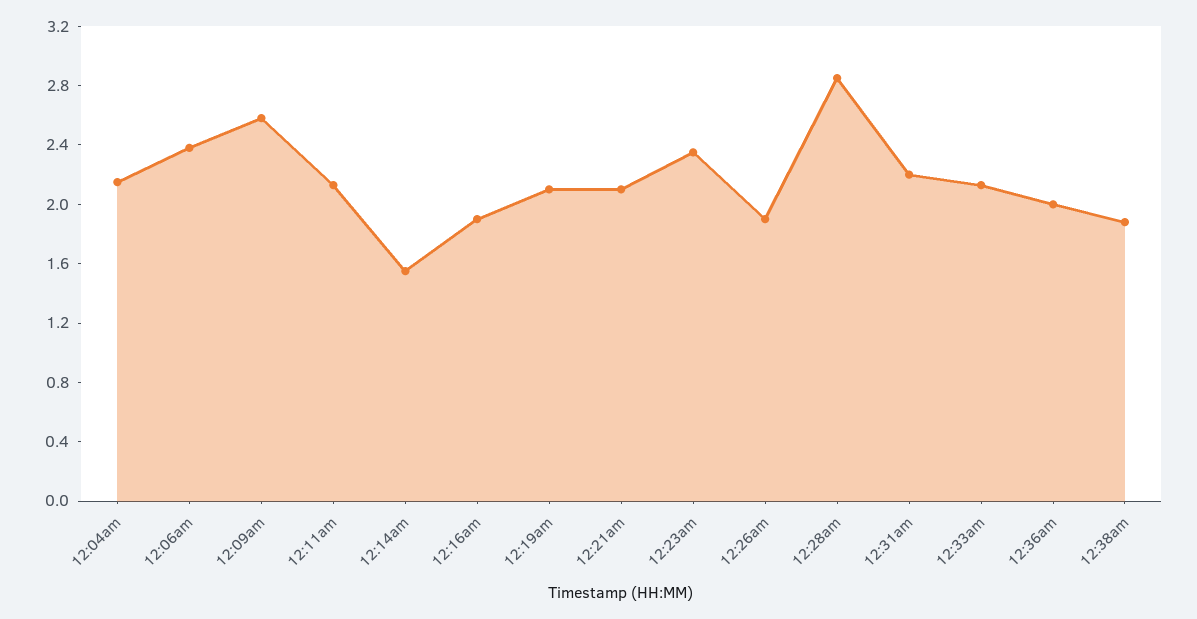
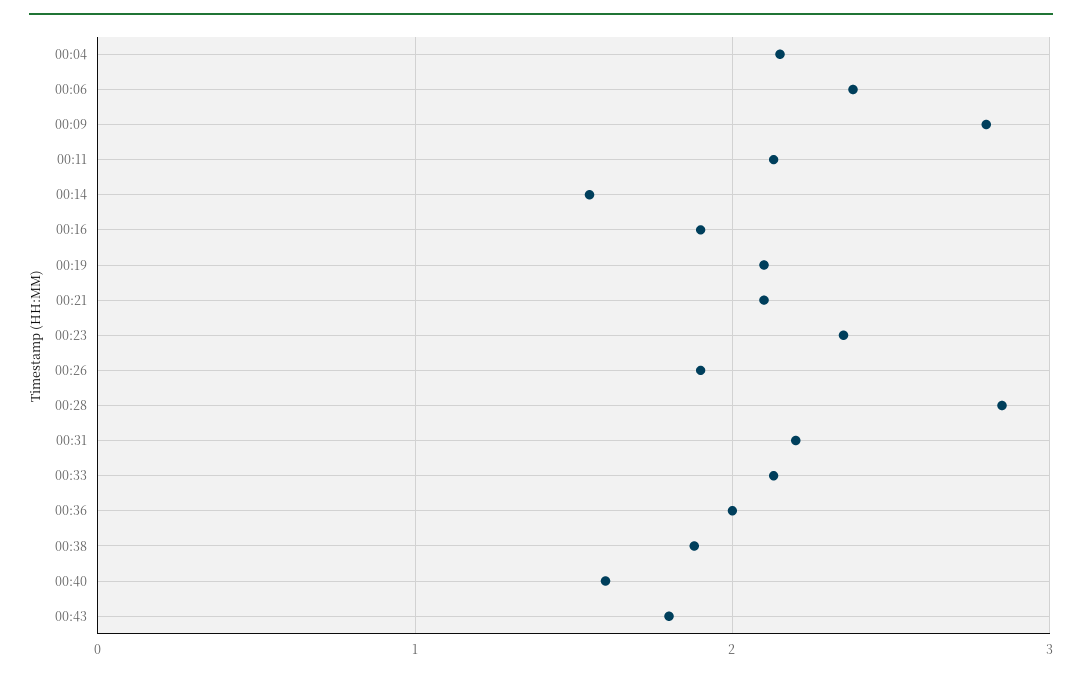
12:09am: 2.6 -> 2.8
00:40: none -> 1.6
00:43: none -> 1.8

